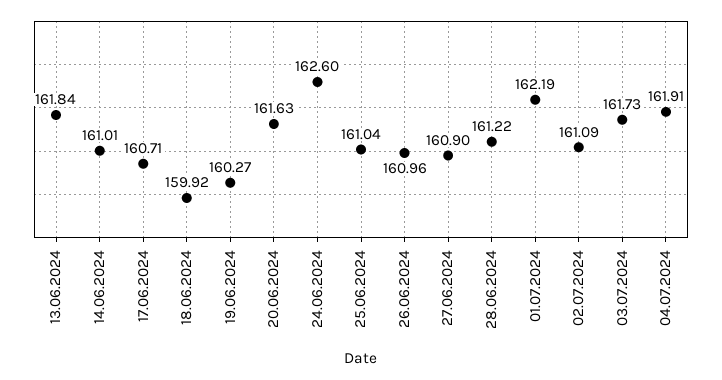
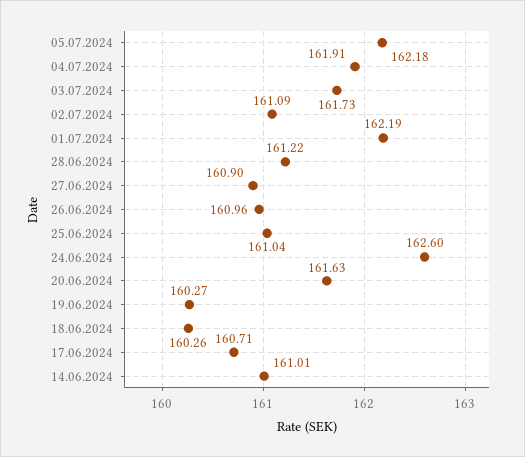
13.06.2024: 161.84 -> none
18.06.2024: 159.92 -> 160.26
05.07.2024: none -> 162.18

